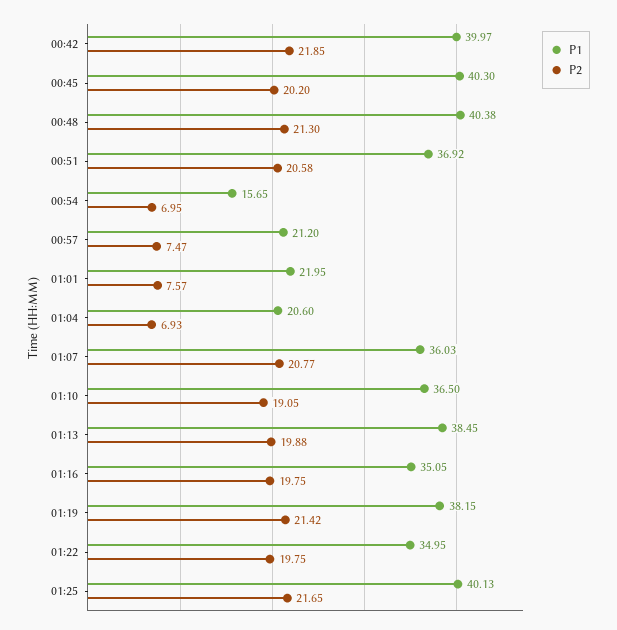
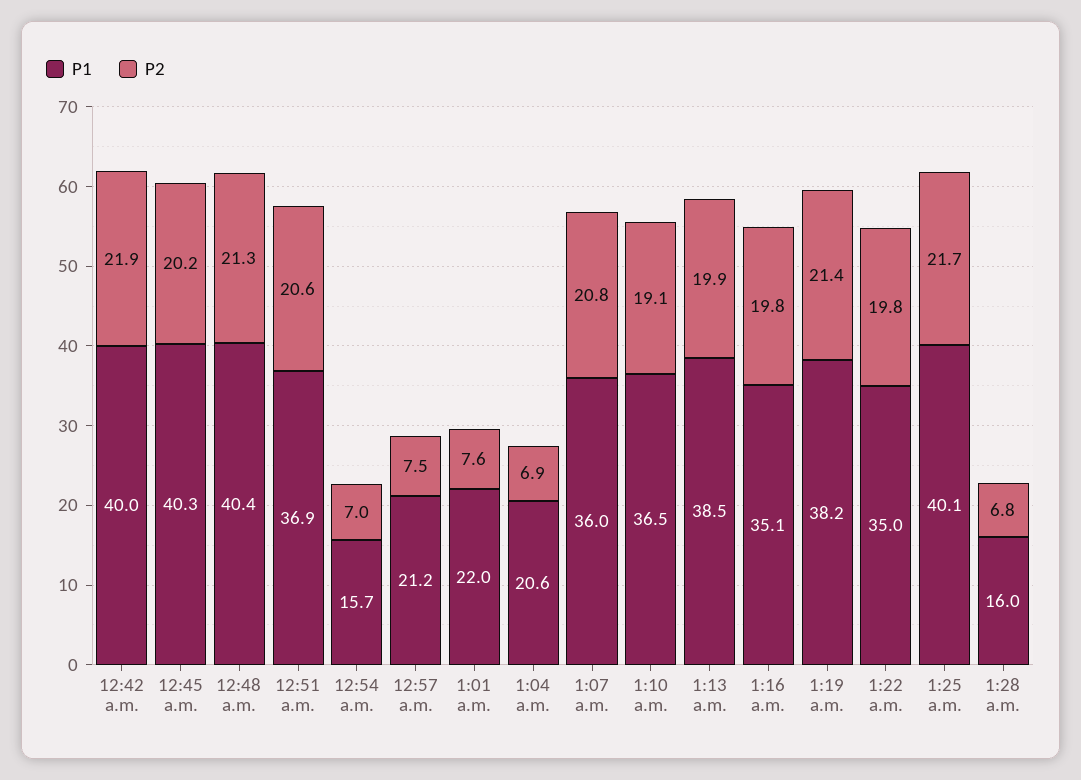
P1, 1:28 a.m.: none -> 16
P2, 1:28 a.m.: none -> 6.8

